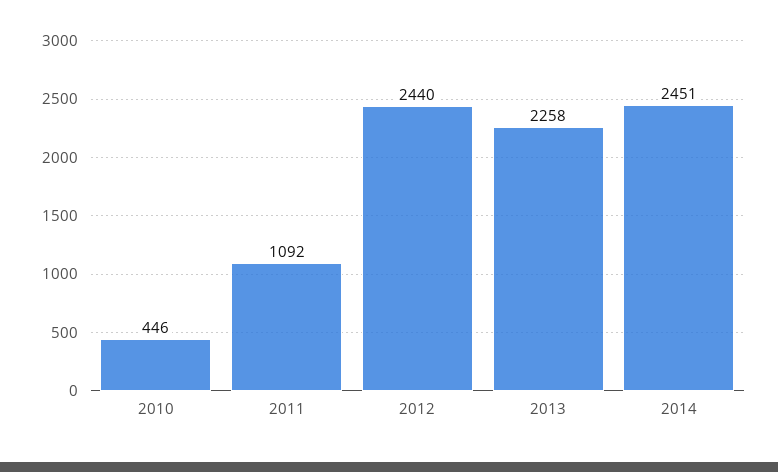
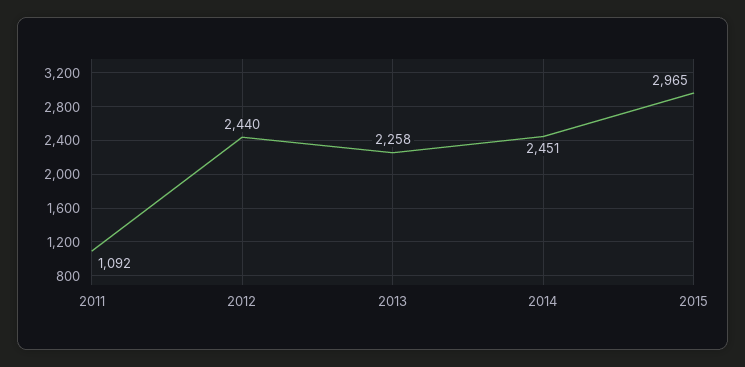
2010: 446 -> none
2015: none -> 2965

